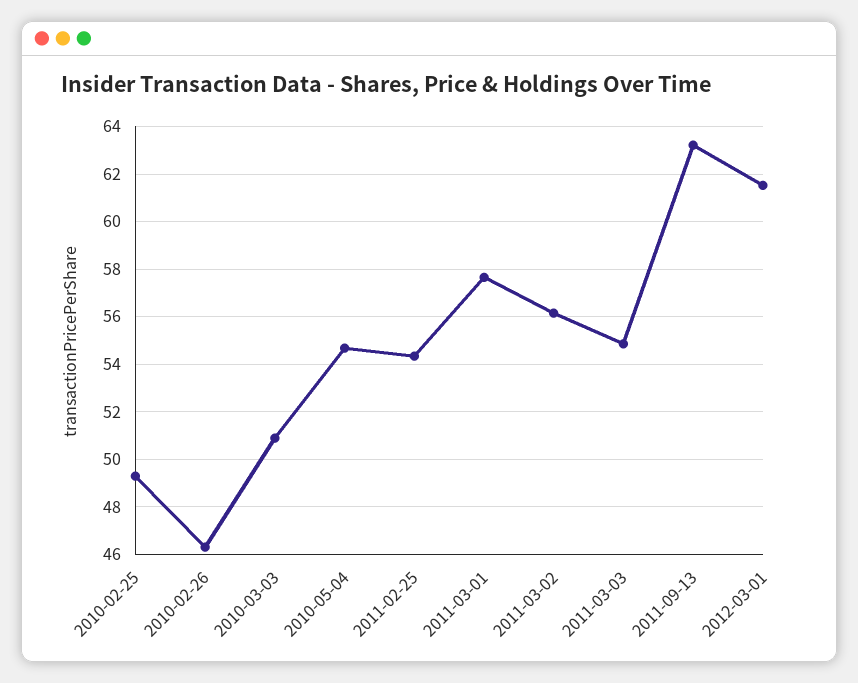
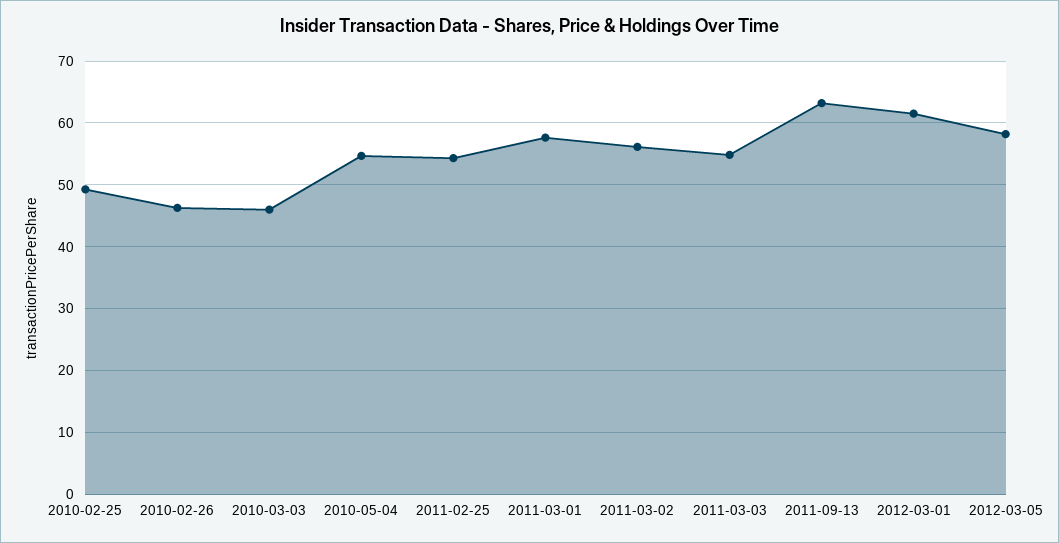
2010-03-03: 51 -> 46
2012-03-05: none -> 58

